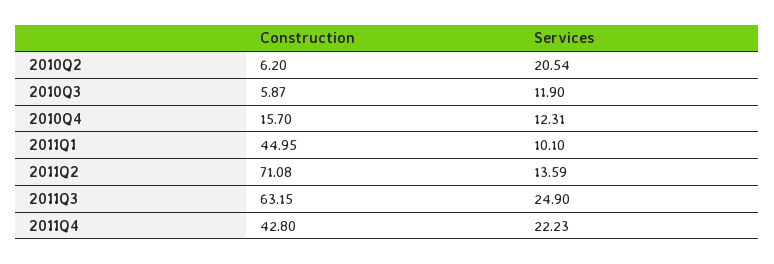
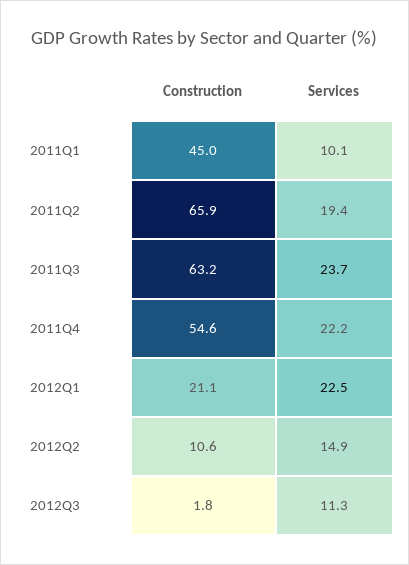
Construction, 2010Q2: 6.2 -> none
Services, 2010Q2: 20.54 -> none
Construction, 2010Q3: 5.87 -> none
Services, 2010Q3: 11.9 -> none
Construction, 2010Q4: 15.7 -> none
Services, 2010Q4: 12.31 -> none
Construction, 2011Q2: 71.08 -> 65.9
Services, 2011Q2: 13.59 -> 19.4
Services, 2011Q3: 24.9 -> 23.7
Construction, 2011Q4: 42.8 -> 54.6
Construction, 2012Q1: none -> 21.1
Services, 2012Q1: none -> 22.5
Construction, 2012Q2: none -> 10.6
Services, 2012Q2: none -> 14.9
Construction, 2012Q3: none -> 1.8
Services, 2012Q3: none -> 11.3

